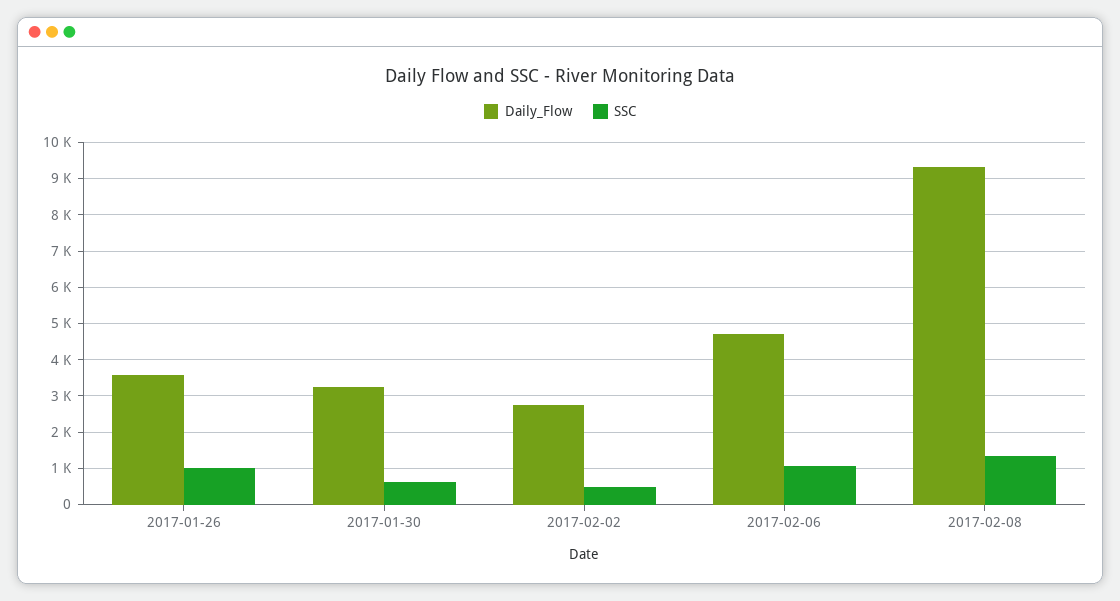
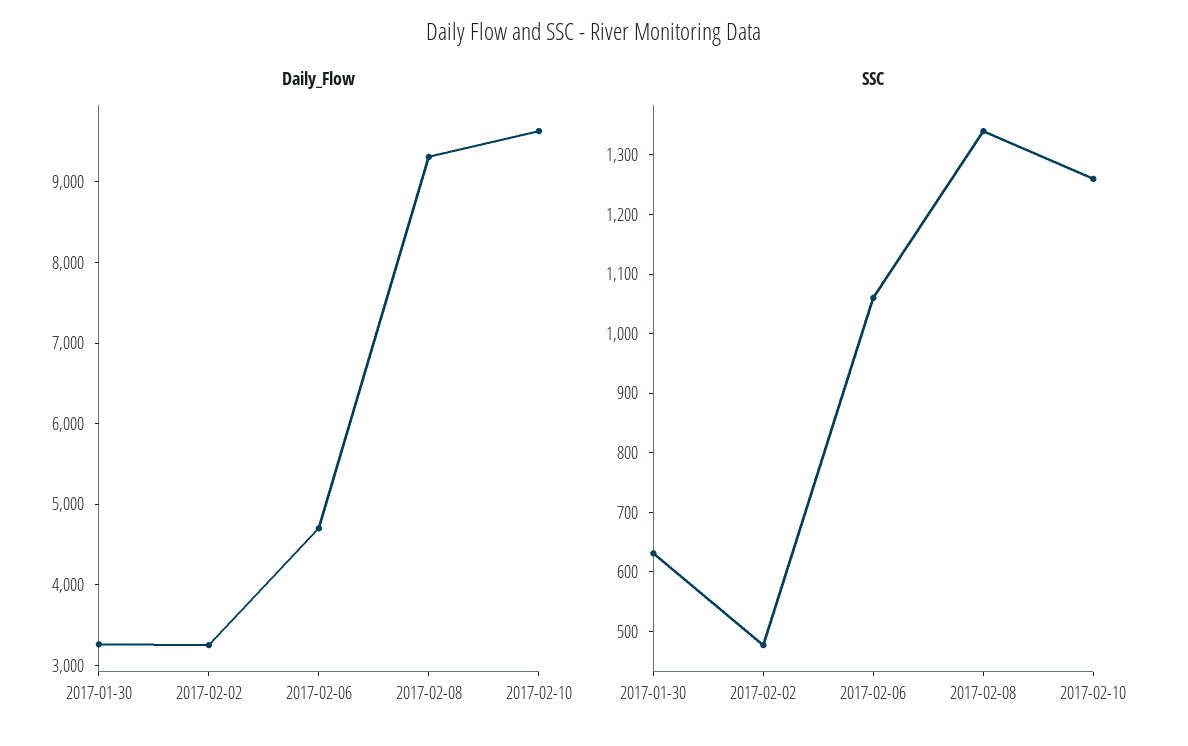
Daily_Flow, 2017-01-26: 3600 -> none
SSC, 2017-01-26: 1000 -> none
Daily_Flow, 2017-02-02: 2800 -> 3200
Daily_Flow, 2017-02-10: none -> 9600
SSC, 2017-02-10: none -> 1260

